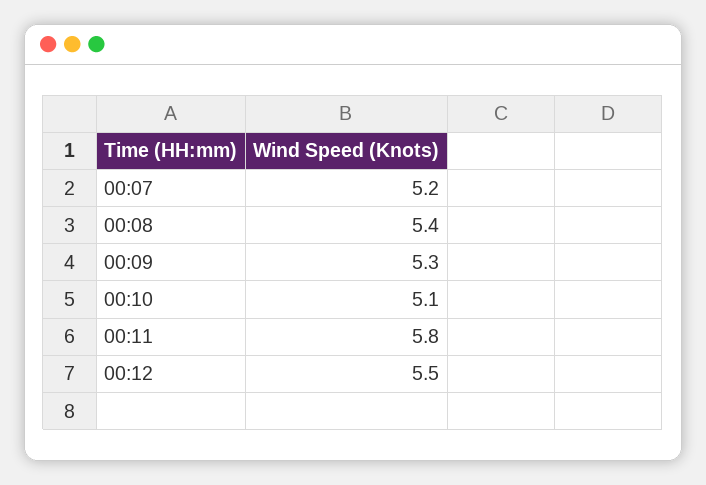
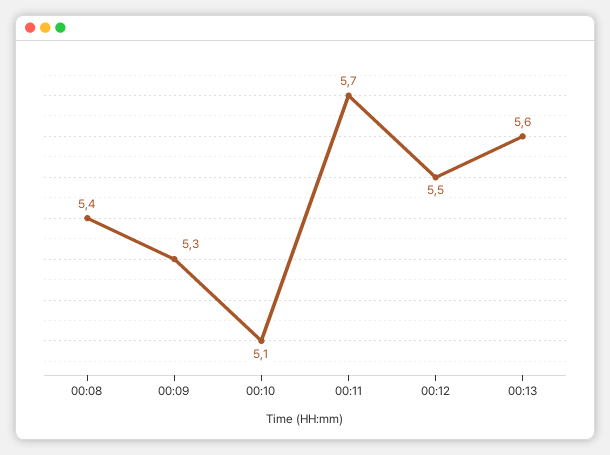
00:07: 5.2 -> none
00:11: 5.8 -> 5.7
00:13: none -> 5.6

